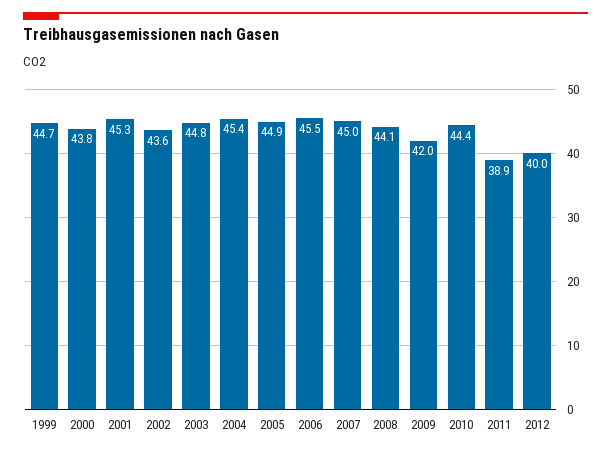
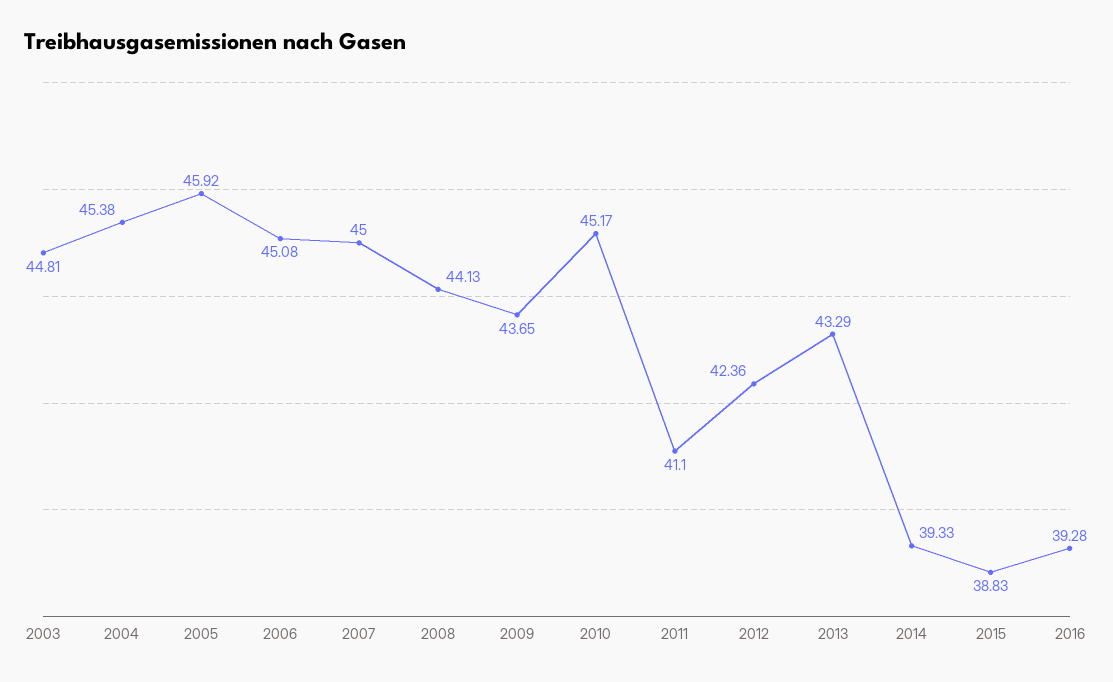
1999: 44.7 -> none
2000: 43.8 -> none
2001: 45.3 -> none
2002: 43.6 -> none
2005: 44.9 -> 45.92
2006: 45.5 -> 45.08
2009: 42 -> 43.65
2010: 44.4 -> 45.17
2011: 38.9 -> 41.1
2012: 40 -> 42.36
2013: none -> 43.29
2014: none -> 39.33
2015: none -> 38.83
2016: none -> 39.28

